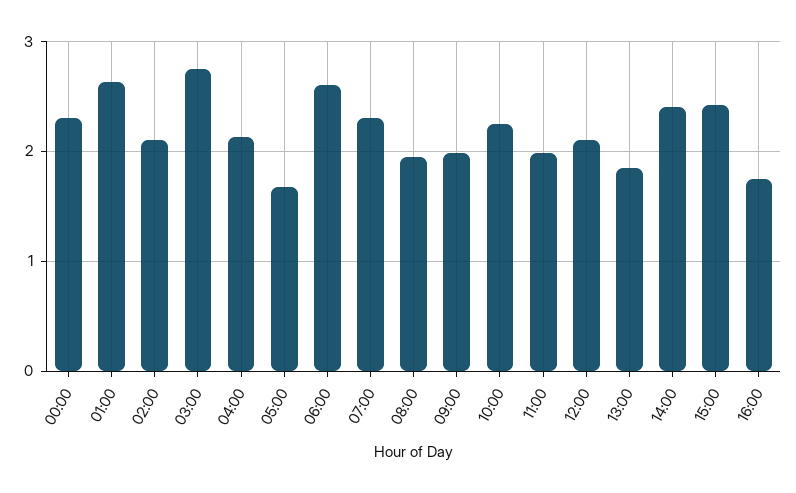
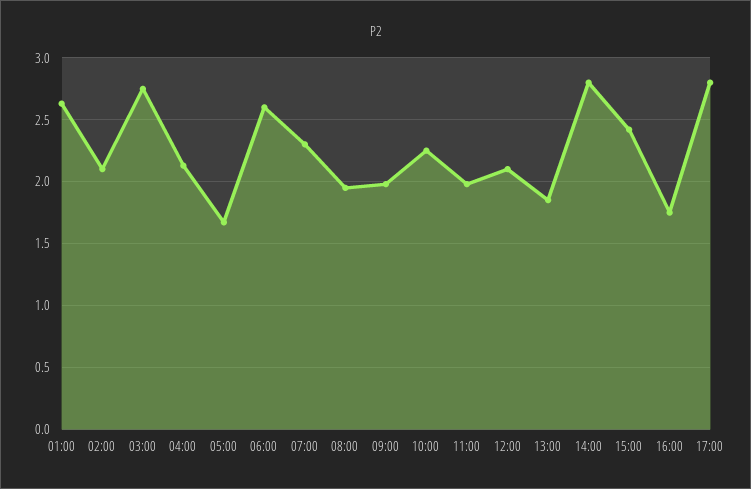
00:00: 2.3 -> none
14:00: 2.4 -> 2.8
17:00: none -> 2.8

